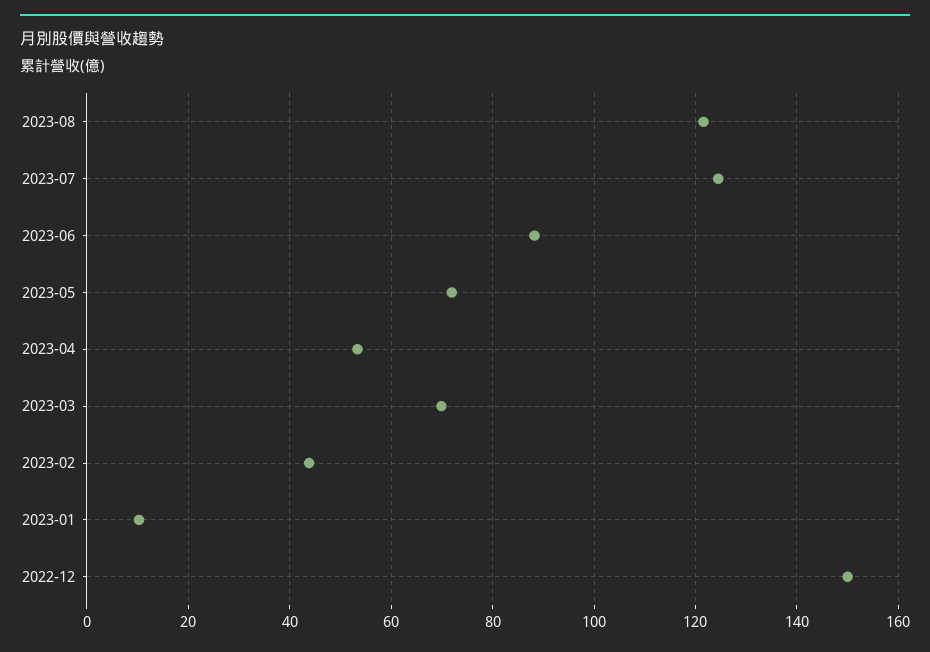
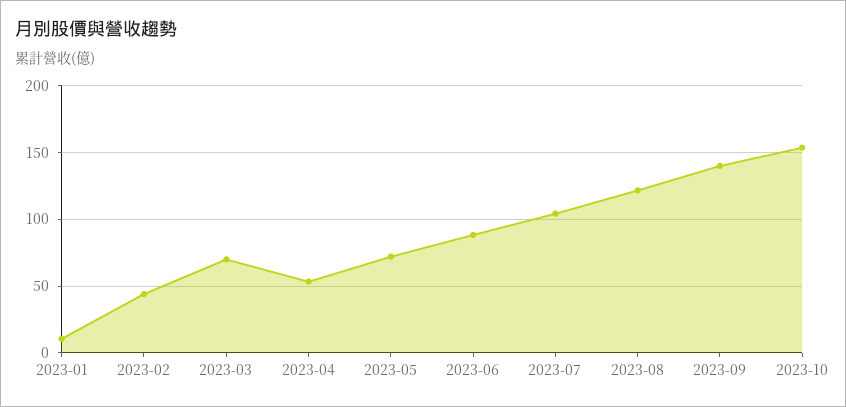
2023-07: 124 -> 105
2022-12: 150 -> none
2023-09: none -> 140
2023-10: none -> 155

